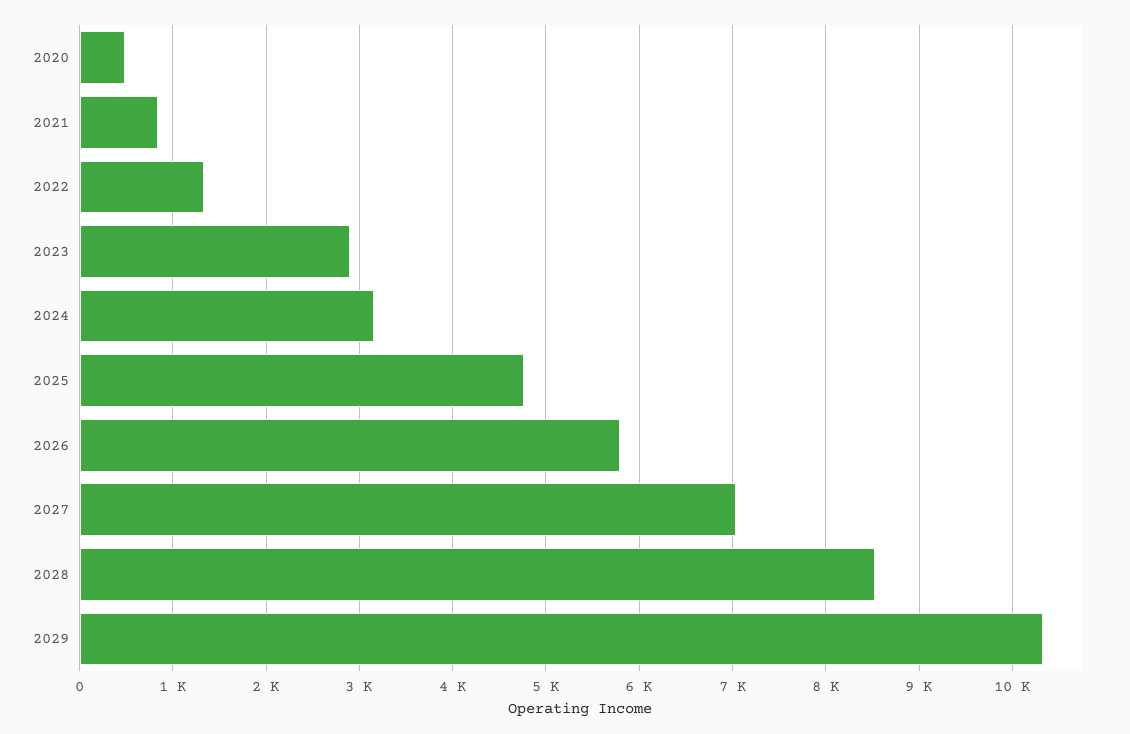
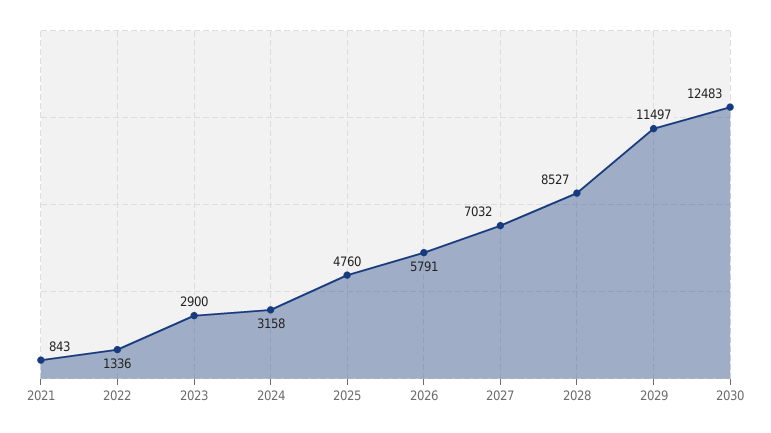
2020: 500 -> none
2029: 10300 -> 11497
2030: none -> 12483

